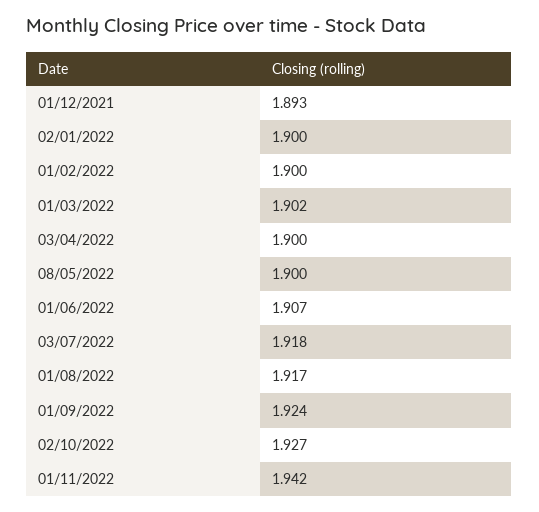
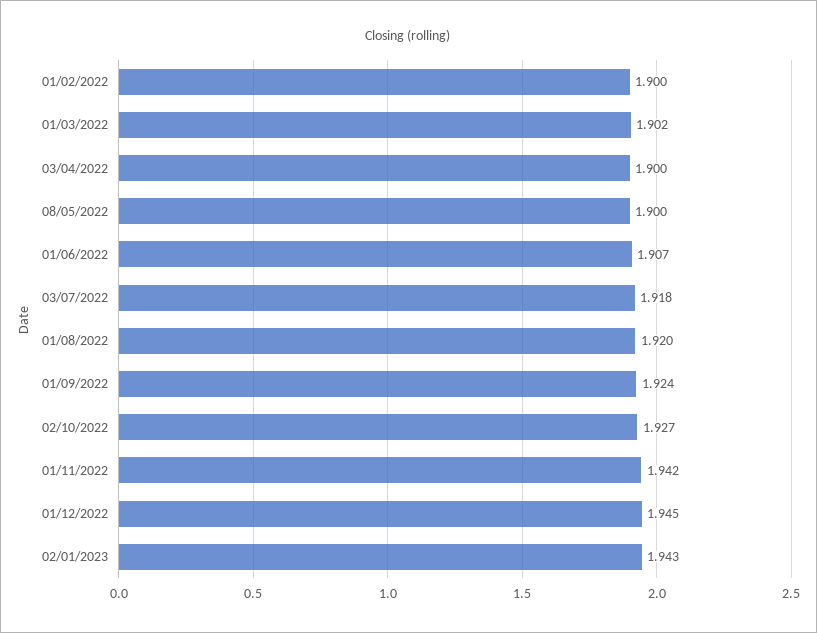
01/12/2021: 1.893 -> none
02/01/2022: 1.9 -> none
01/08/2022: 1.917 -> 1.92
01/12/2022: none -> 1.945
02/01/2023: none -> 1.943

